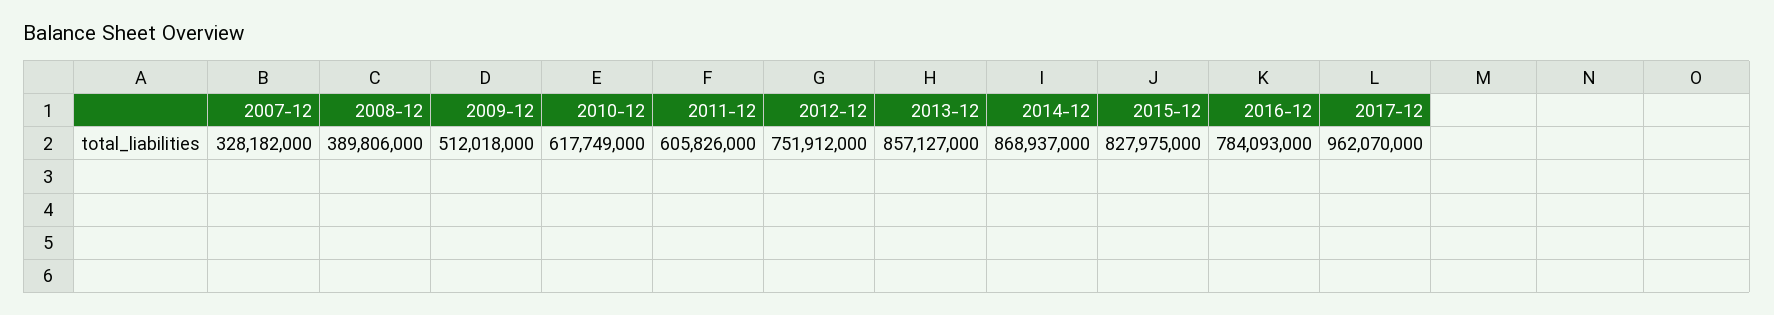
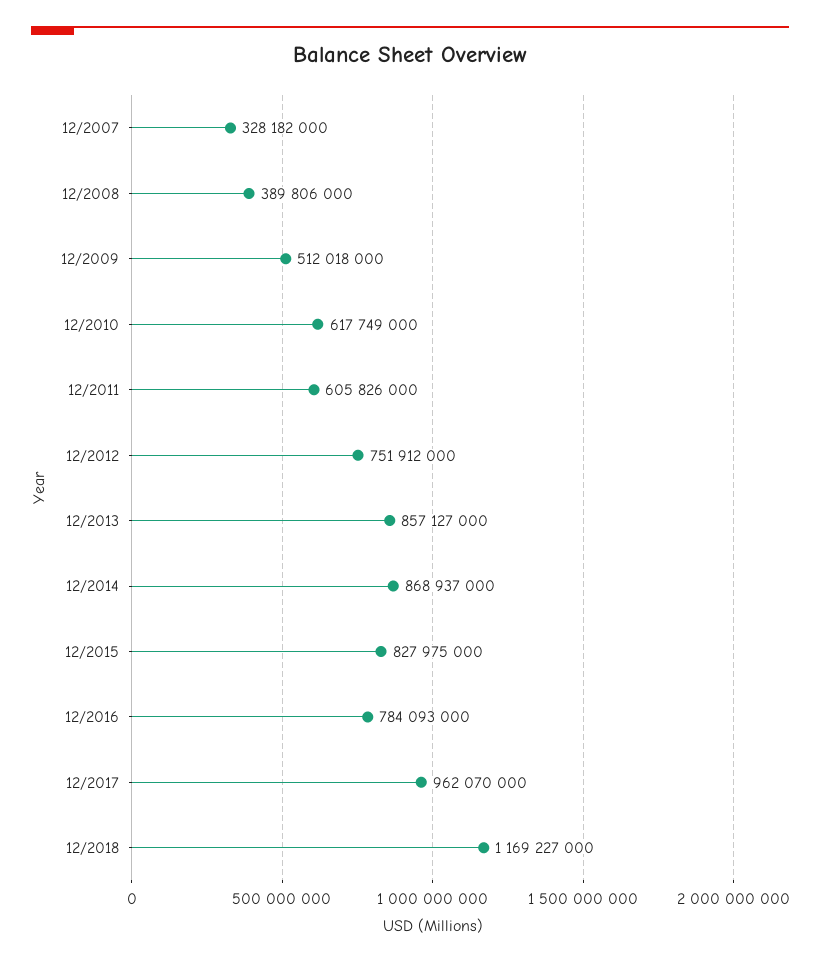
12/2018: none -> 1169227000

